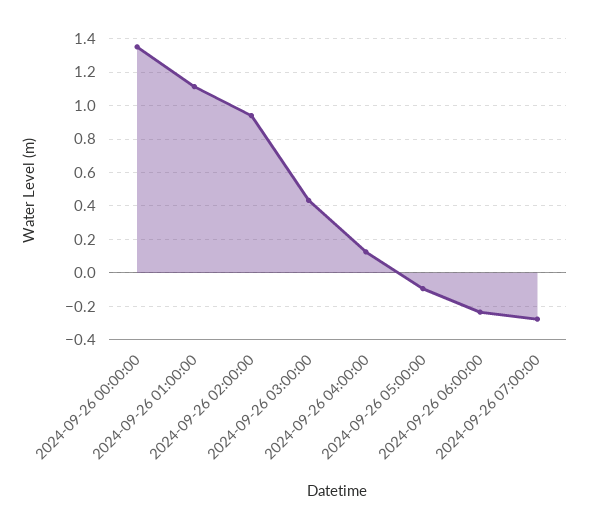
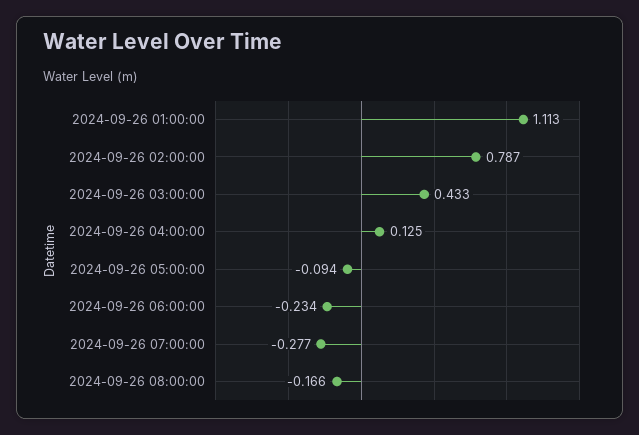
2024-09-26 00:00:00: 1.35 -> none
2024-09-26 02:00:00: 0.95 -> 0.787
2024-09-26 08:00:00: none -> -0.166

